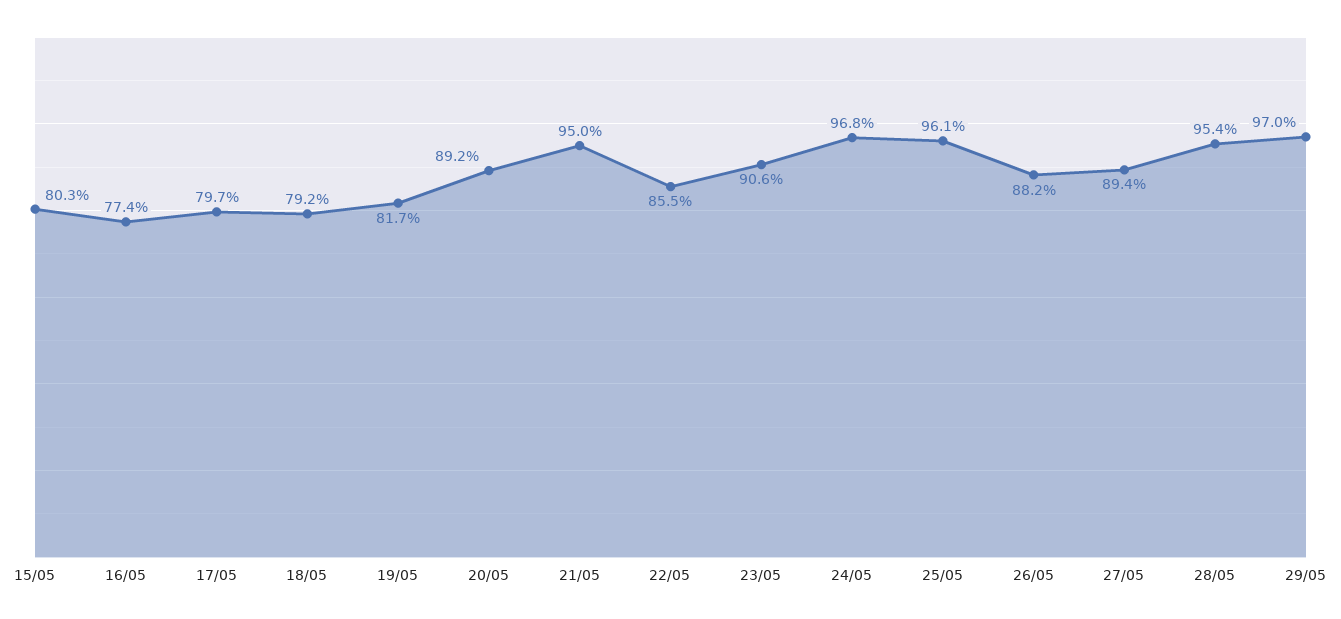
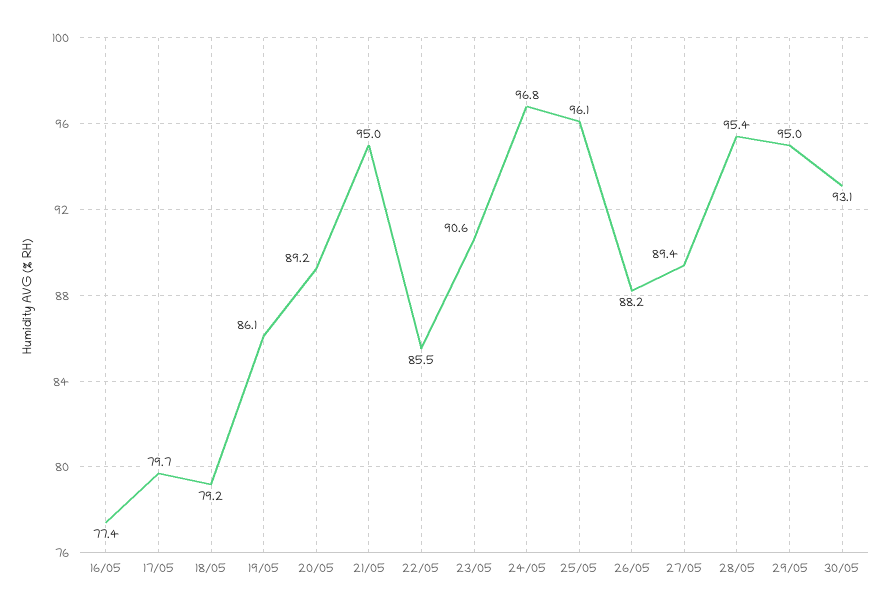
15/05: 80.3 -> none
19/05: 81.7 -> 86.1
29/05: 97 -> 95
30/05: none -> 93.1

